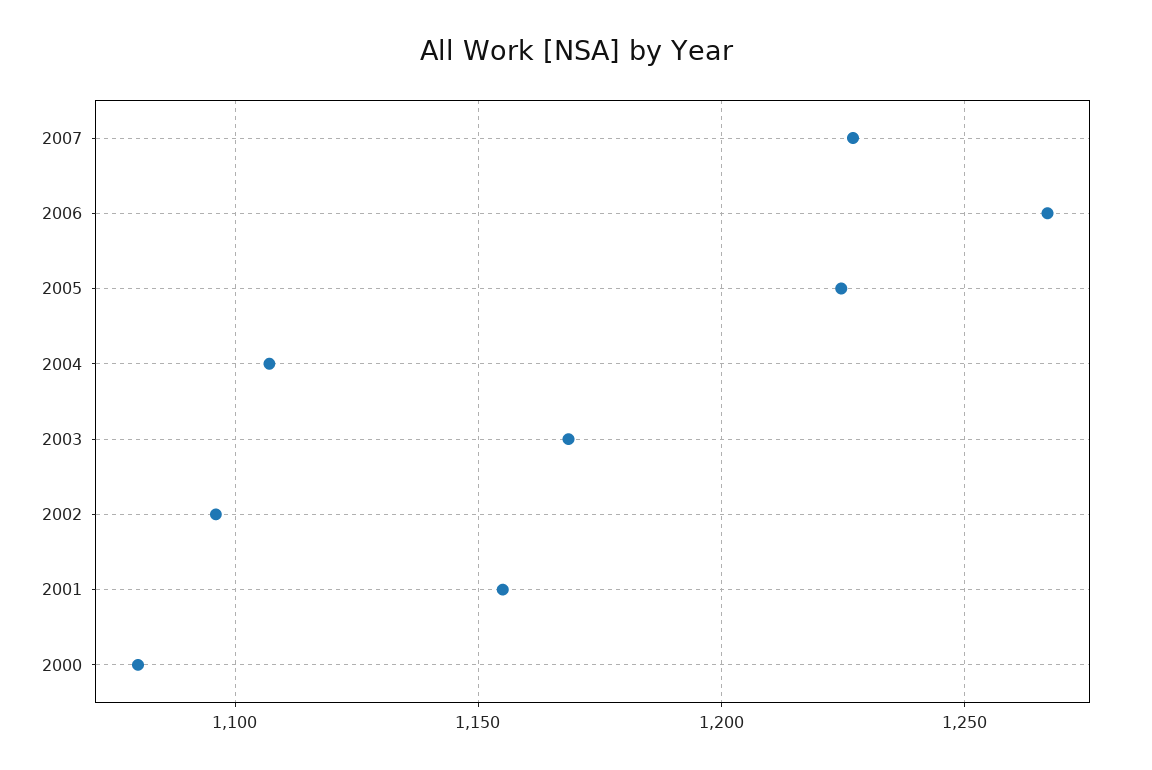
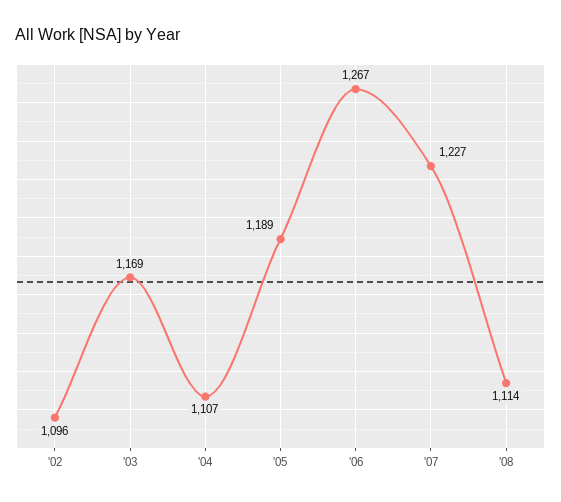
2005: 1225 -> 1189
2001: 1155 -> none
2000: 1080 -> none
'08: none -> 1114

